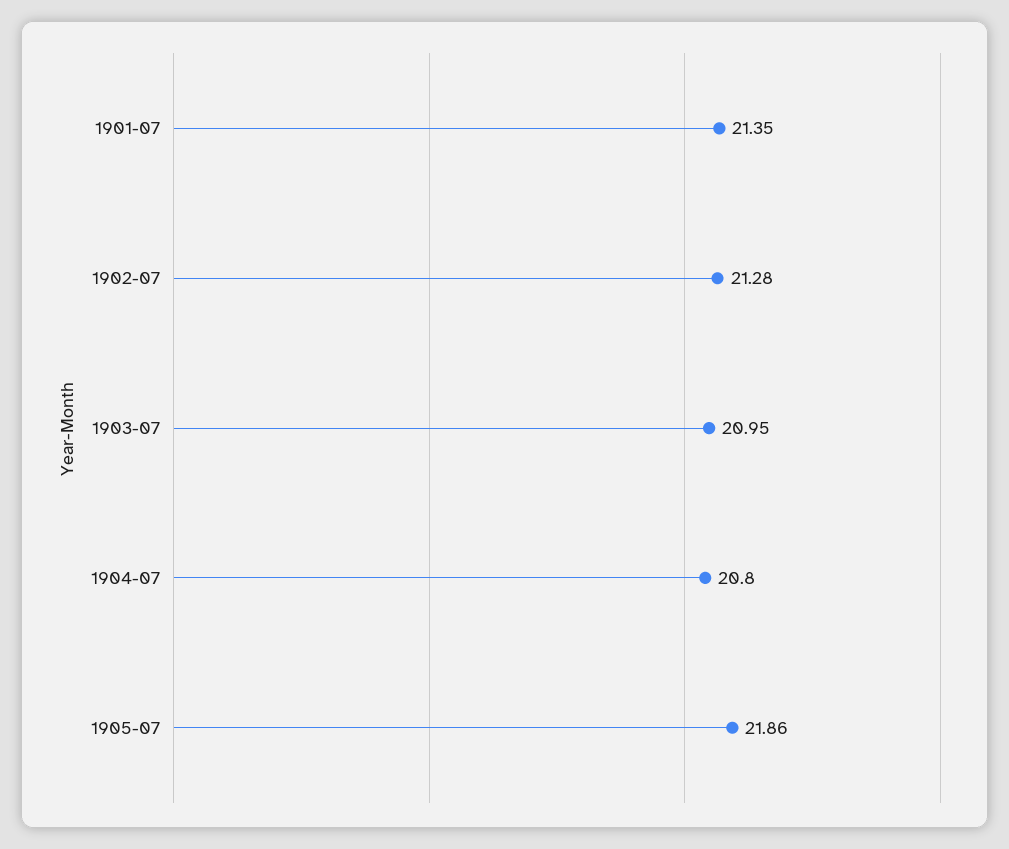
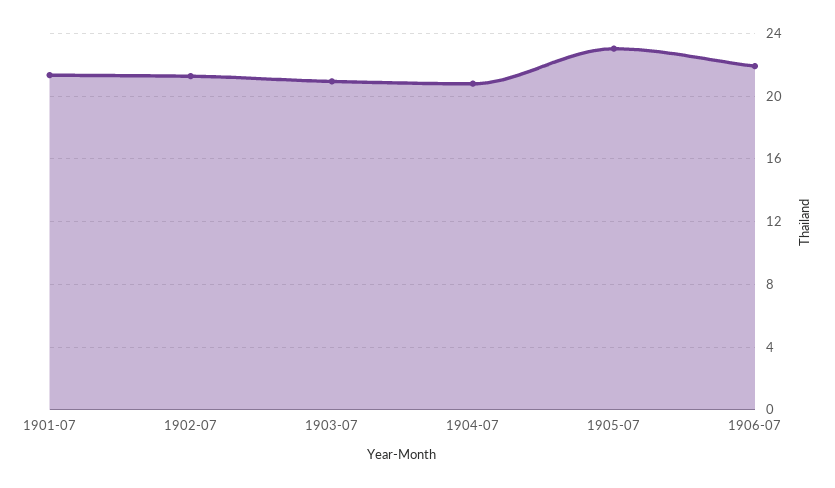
1905-07: 21.86 -> 23
1906-07: none -> 22

